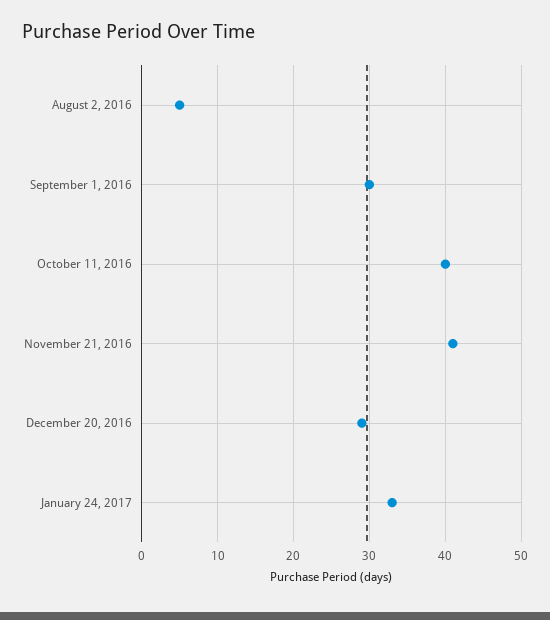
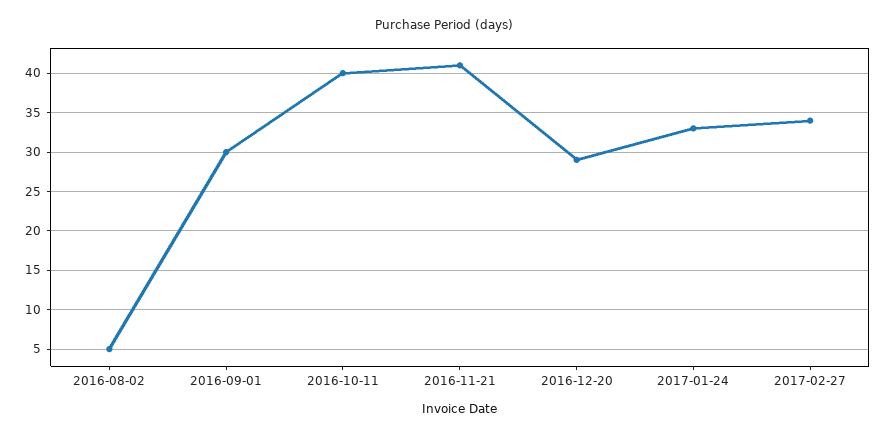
2017-02-27: none -> 34

